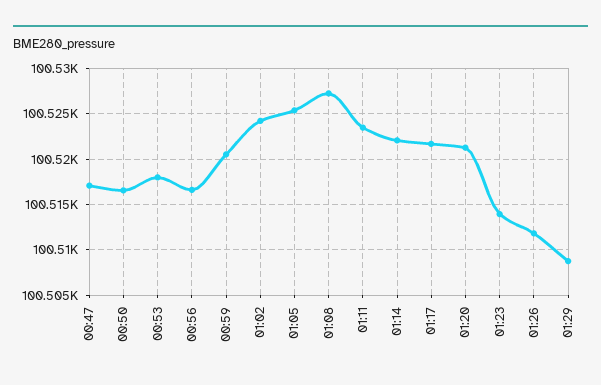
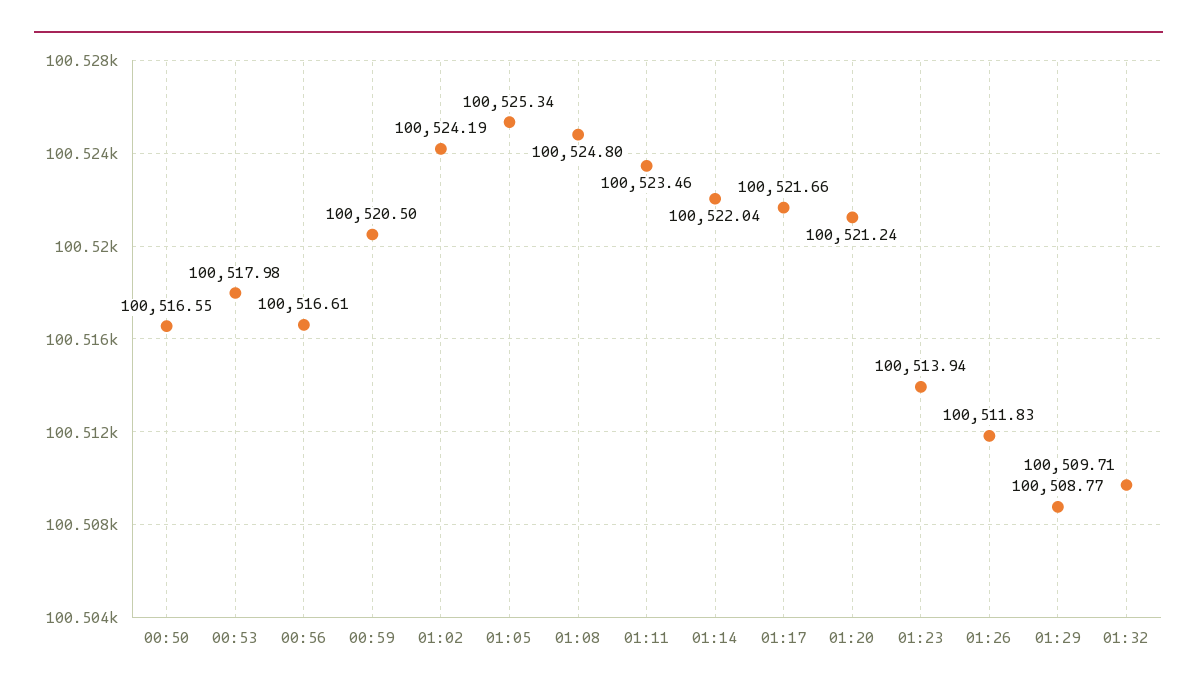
00:47: 100517 -> none
01:08: 100527 -> 100524.8
01:32: none -> 100509.71

